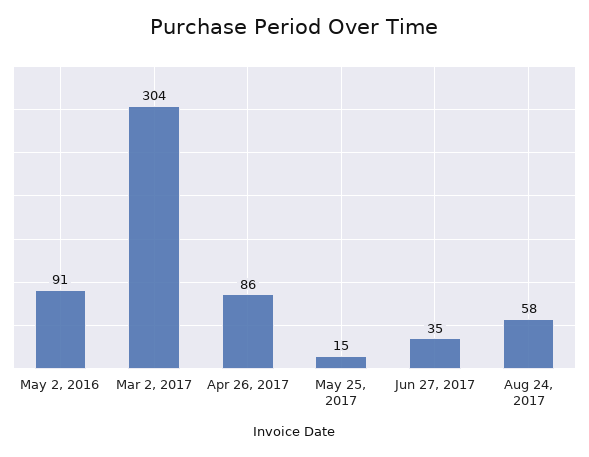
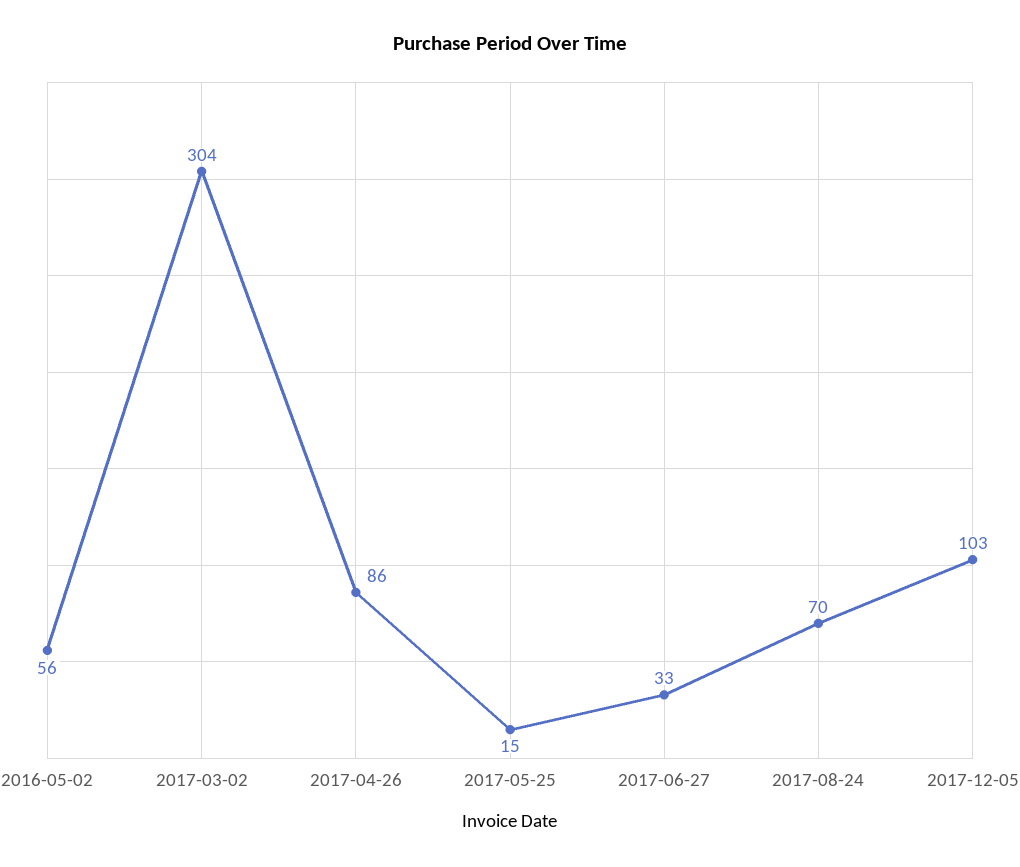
May 2, 2016: 91 -> 56
Jun 27, 2017: 35 -> 33
Aug 24, 2017: 58 -> 70
2017-12-05: none -> 103

